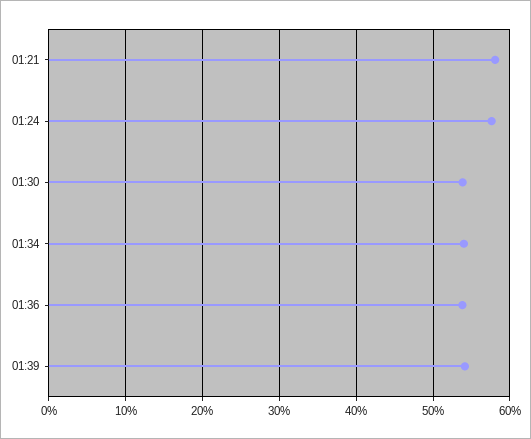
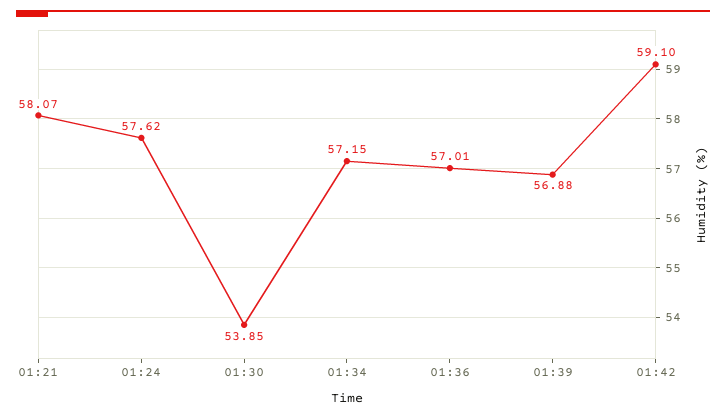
01:34: 54 -> 57.15
01:36: 54 -> 57.01
01:39: 54 -> 56.88
01:42: none -> 59.1

